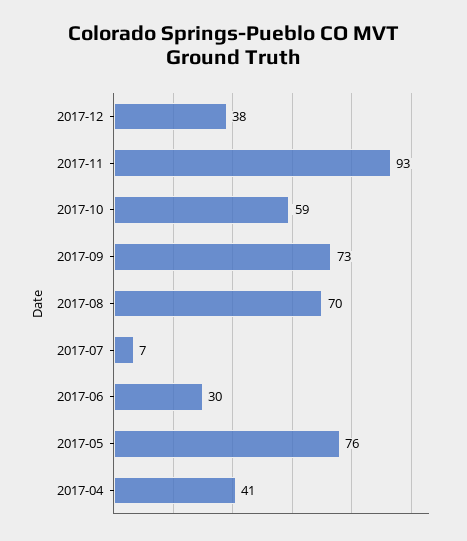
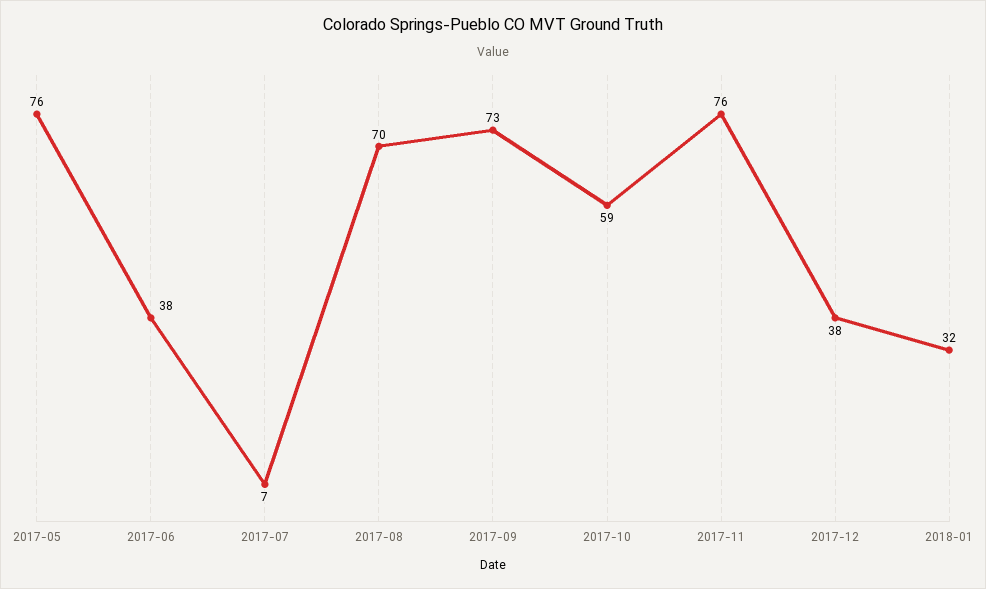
2017-11: 93 -> 76
2017-06: 30 -> 38
2017-04: 41 -> none
2018-01: none -> 32

